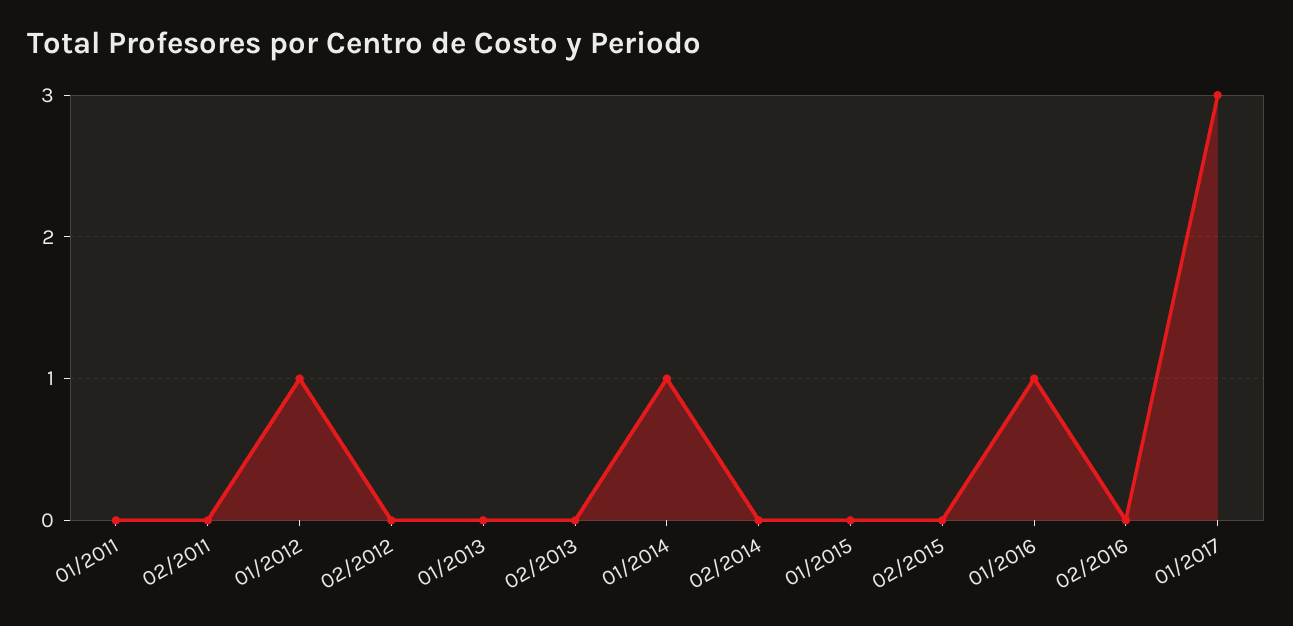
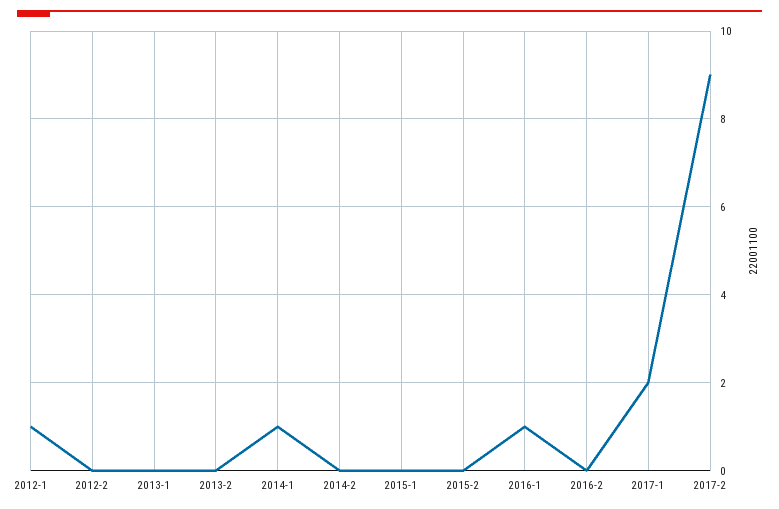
01/2011: 0 -> none
02/2011: 0 -> none
01/2017: 3 -> 2
2017-2: none -> 9

